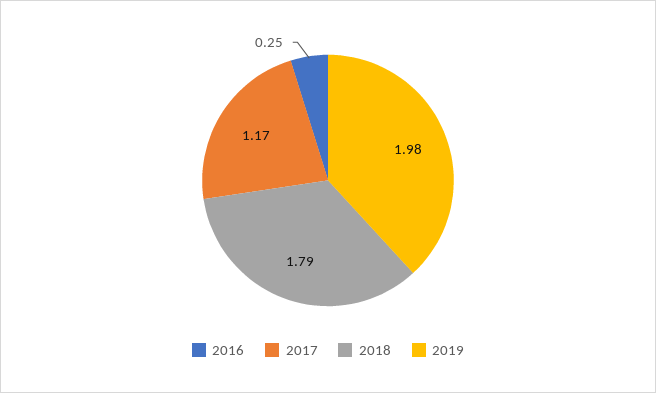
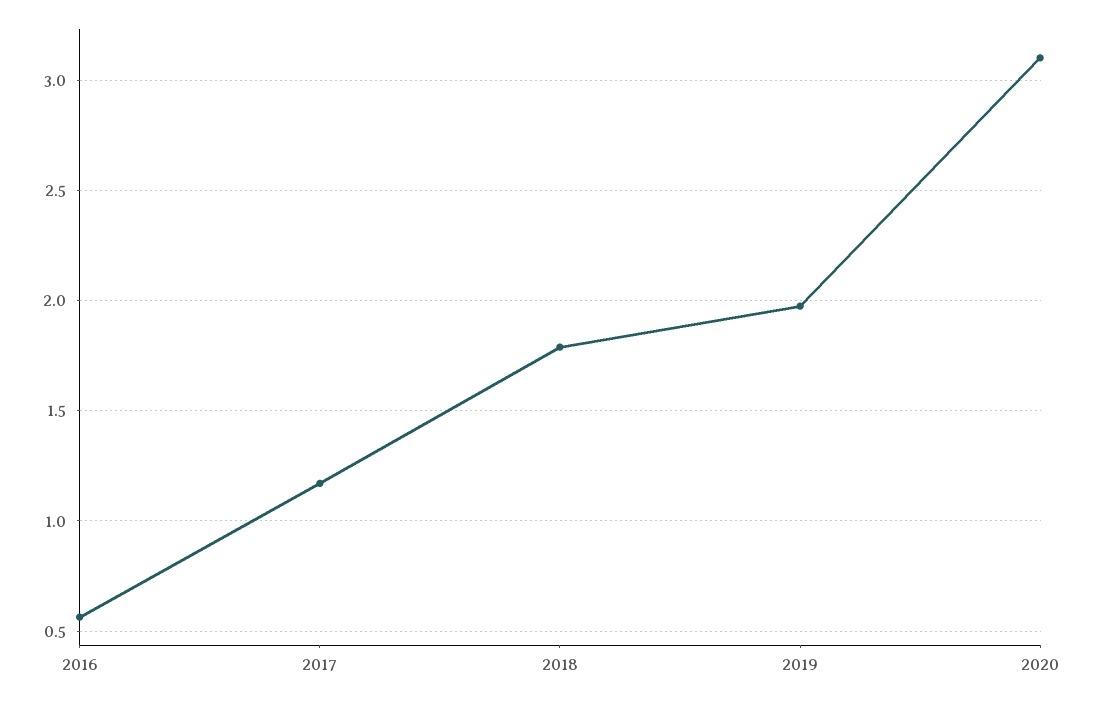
2016: 0.25 -> 0.55
2020: none -> 3.1

